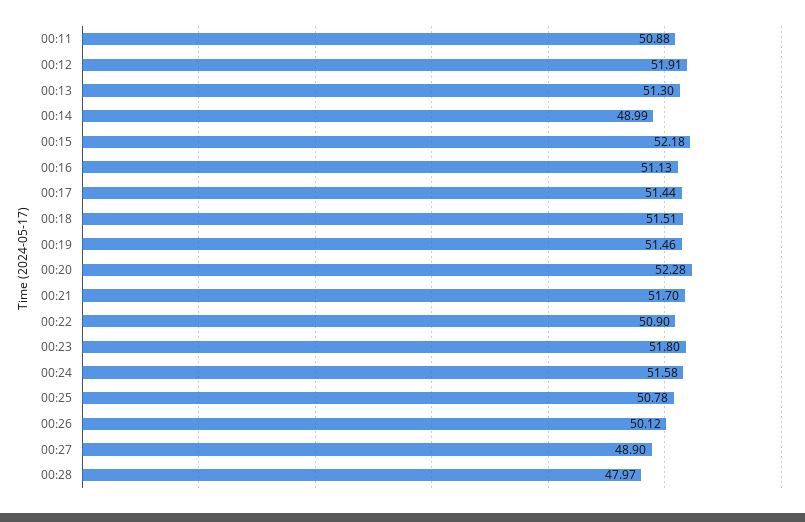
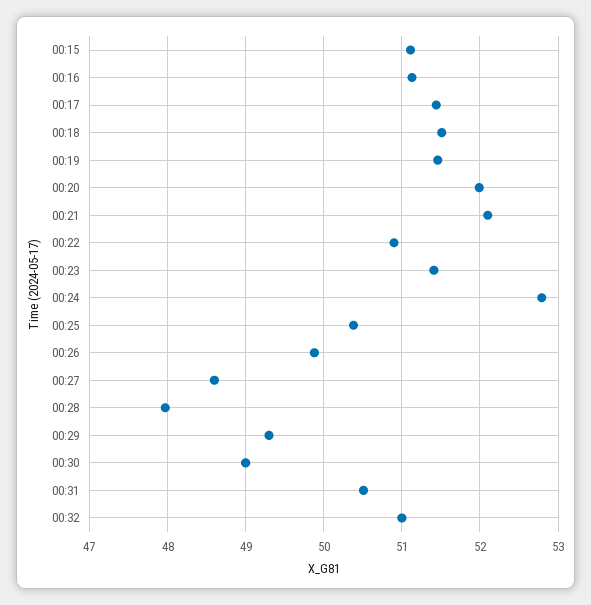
00:11: 50.88 -> none
00:12: 51.91 -> none
00:13: 51.3 -> none
00:14: 48.99 -> none
00:15: 52.18 -> 51.1
00:20: 52.28 -> 52
00:21: 51.7 -> 52.1
00:23: 51.8 -> 51.4
00:24: 51.58 -> 52.8
00:25: 50.78 -> 50.4
00:26: 50.12 -> 49.9
00:27: 48.9 -> 48.6
00:29: none -> 49.3
00:30: none -> 49
00:31: none -> 50.5
00:32: none -> 51

